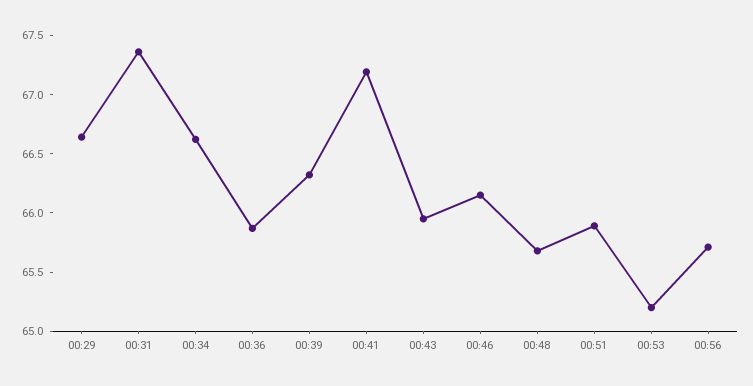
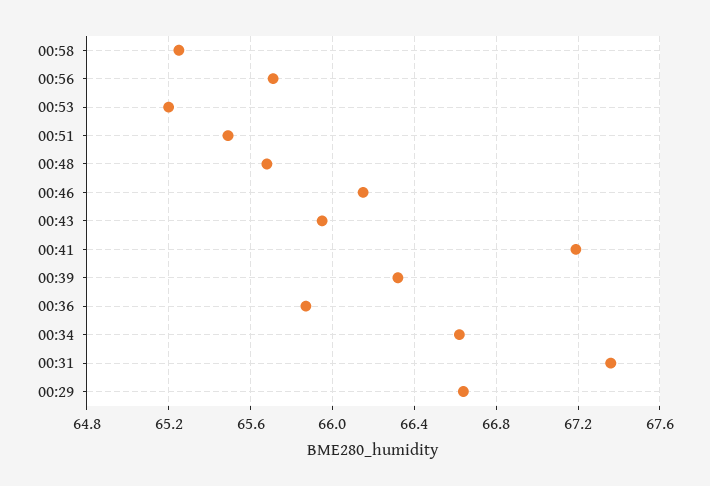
00:51: 65.9 -> 65.5
00:58: none -> 65.25

